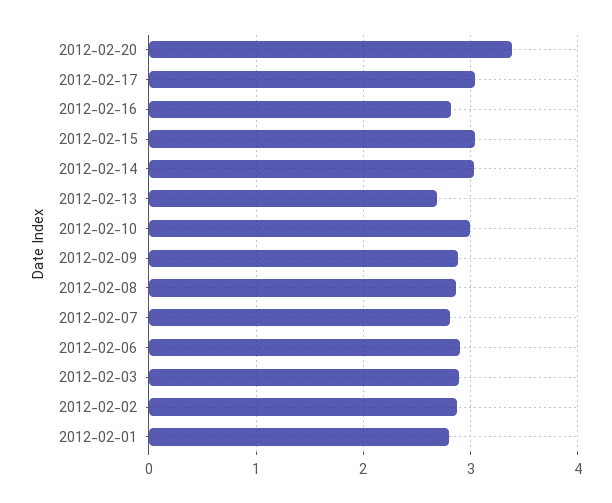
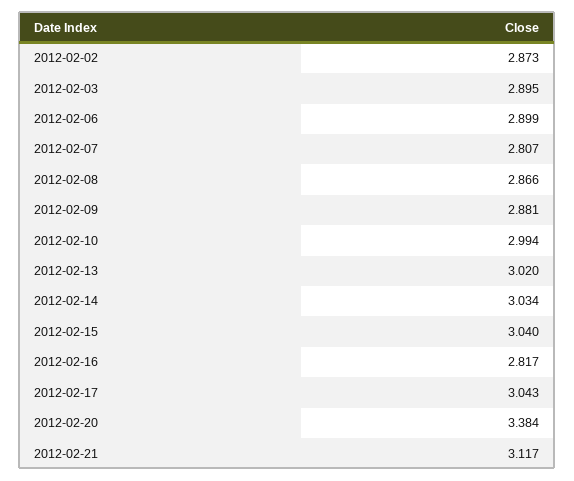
2012-02-13: 2.7 -> 3.02
2012-02-01: 2.8 -> none
2012-02-21: none -> 3.117

